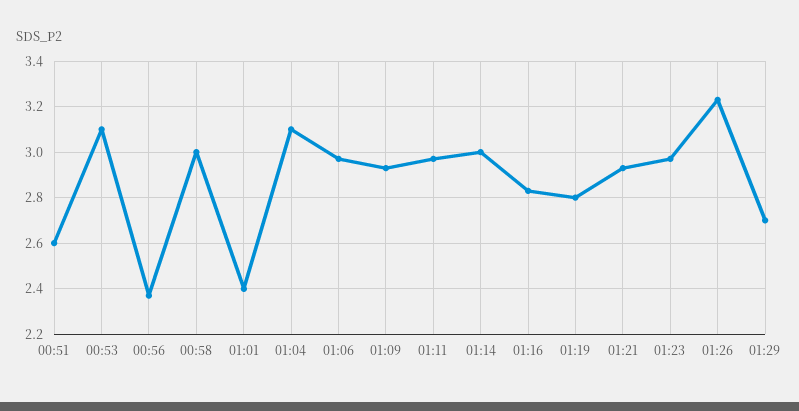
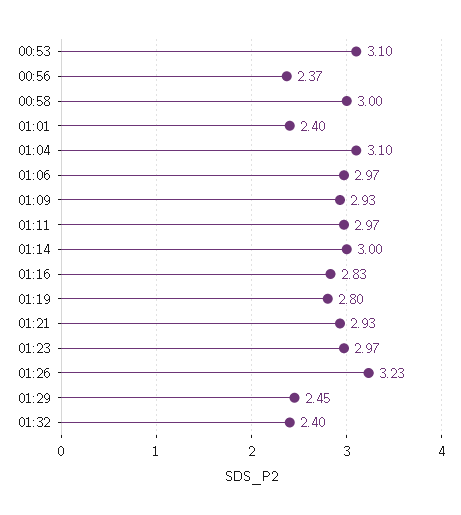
00:51: 2.6 -> none
01:29: 2.7 -> 2.45
01:32: none -> 2.4

